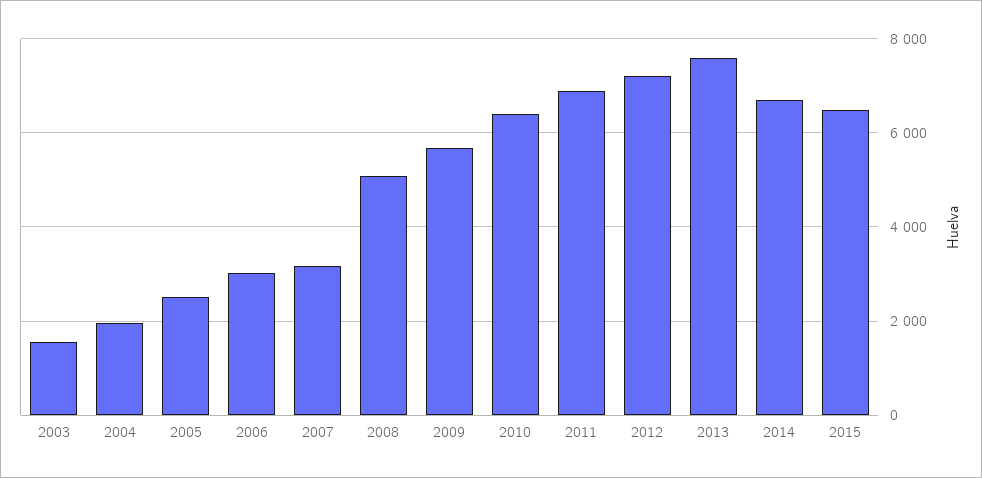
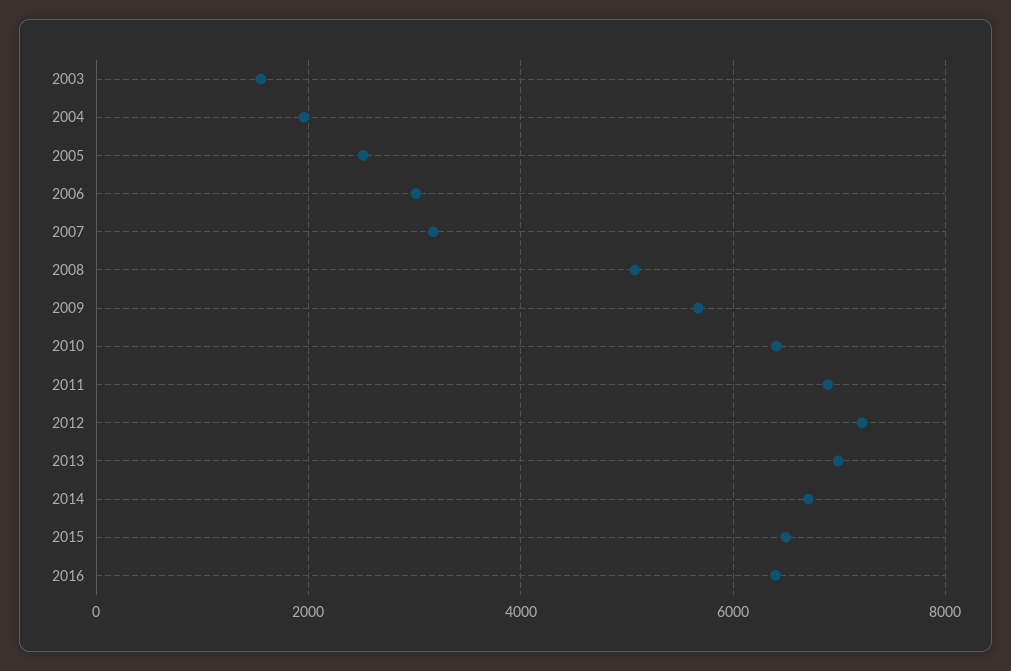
2013: 7600 -> 7000
2016: none -> 6400

